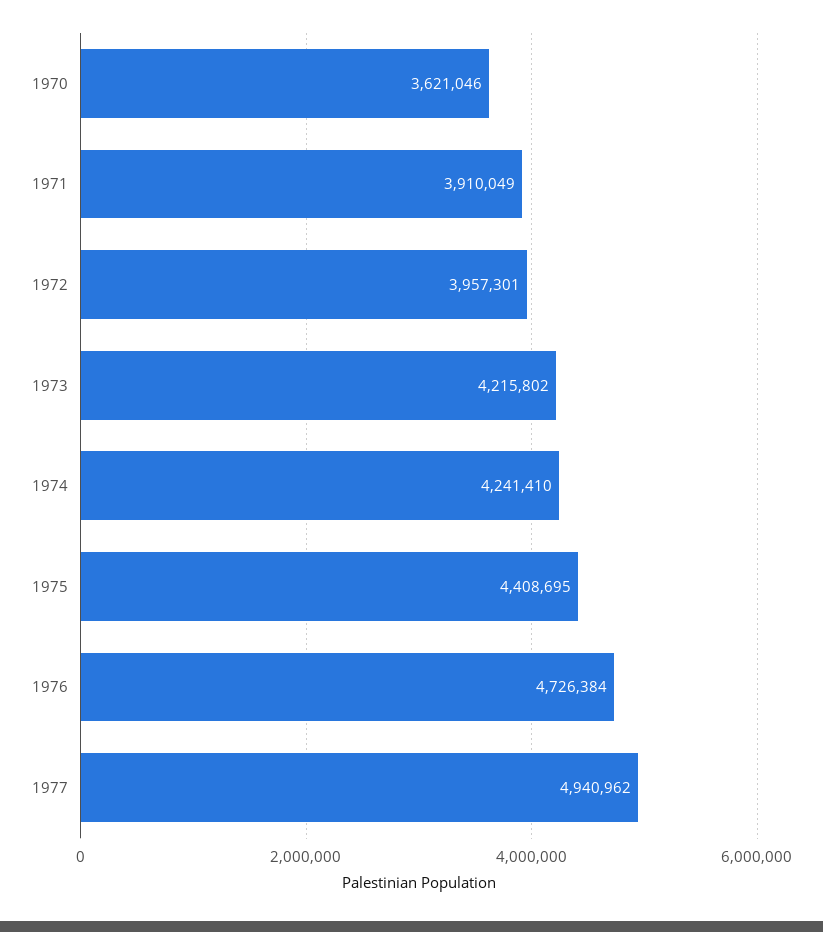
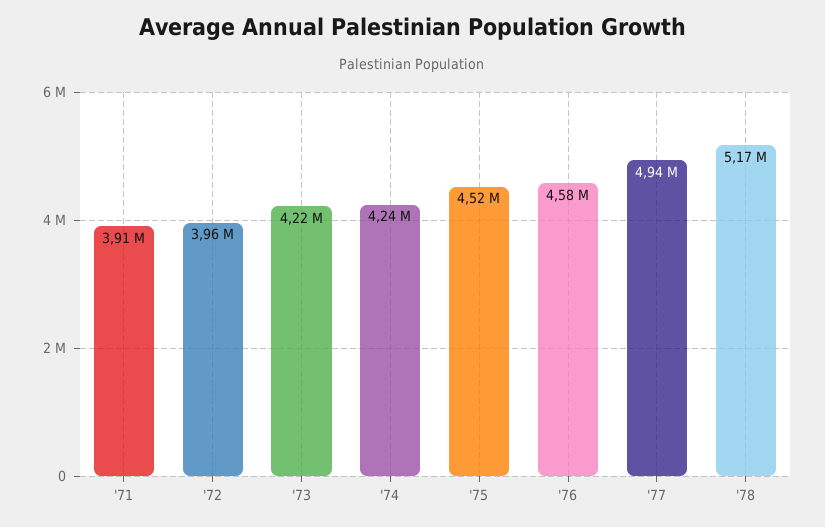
1970: 3621046 -> none
1975: 4408695 -> 4520000
1976: 4726384 -> 4580000
'78: none -> 5170000

